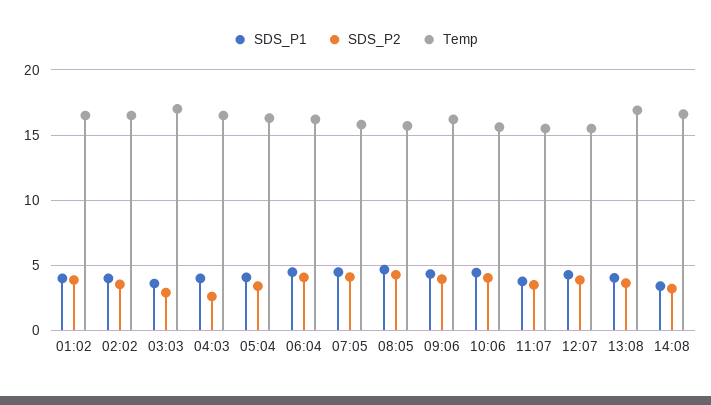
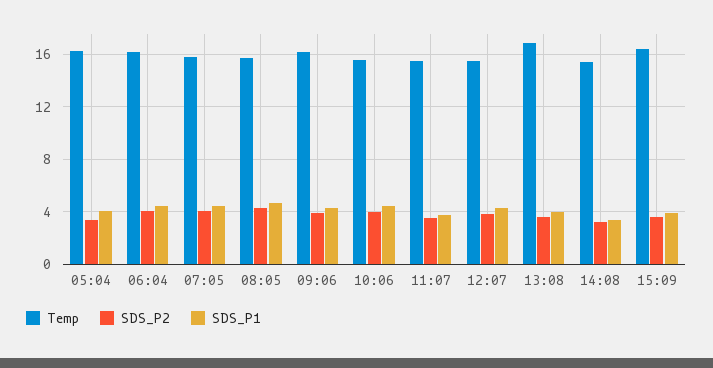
SDS_P1, 01:02: 4 -> none
SDS_P2, 01:02: 4 -> none
Temp, 01:02: 16.5 -> none
SDS_P1, 02:02: 4 -> none
SDS_P2, 02:02: 3.5 -> none
Temp, 02:02: 16.5 -> none
SDS_P1, 03:03: 3.5 -> none
SDS_P2, 03:03: 3 -> none
Temp, 03:03: 17 -> none
SDS_P1, 04:03: 4 -> none
SDS_P2, 04:03: 2.5 -> none
Temp, 04:03: 16.5 -> none
Temp, 14:08: 16.5 -> 15.5
Temp, 15:09: none -> 16.5
SDS_P2, 15:09: none -> 3.5
SDS_P1, 15:09: none -> 4

